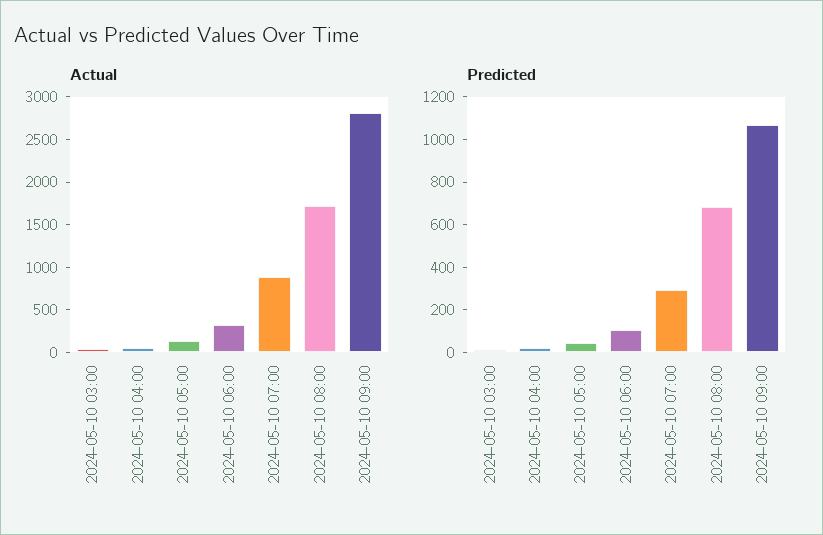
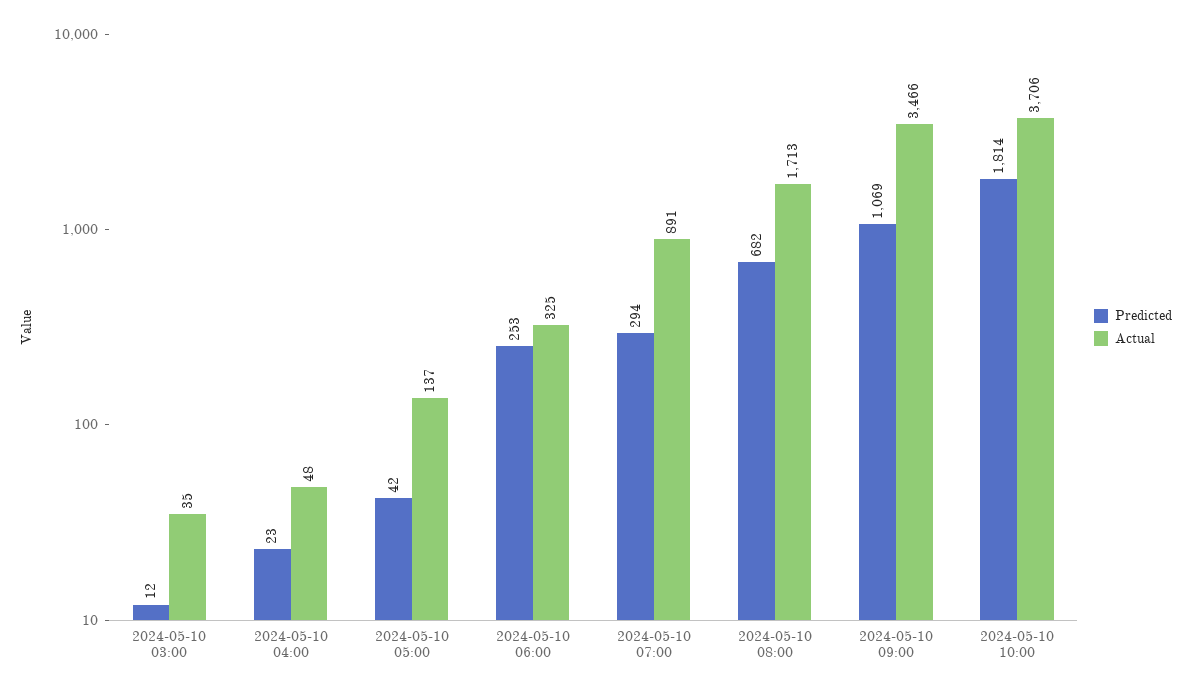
Actual, 2024-05-10 09:00: 2800 -> 3466
Predicted, 2024-05-10 06:00: 100 -> 253
Predicted, 2024-05-10 10:00: none -> 1814
Actual, 2024-05-10 10:00: none -> 3706

